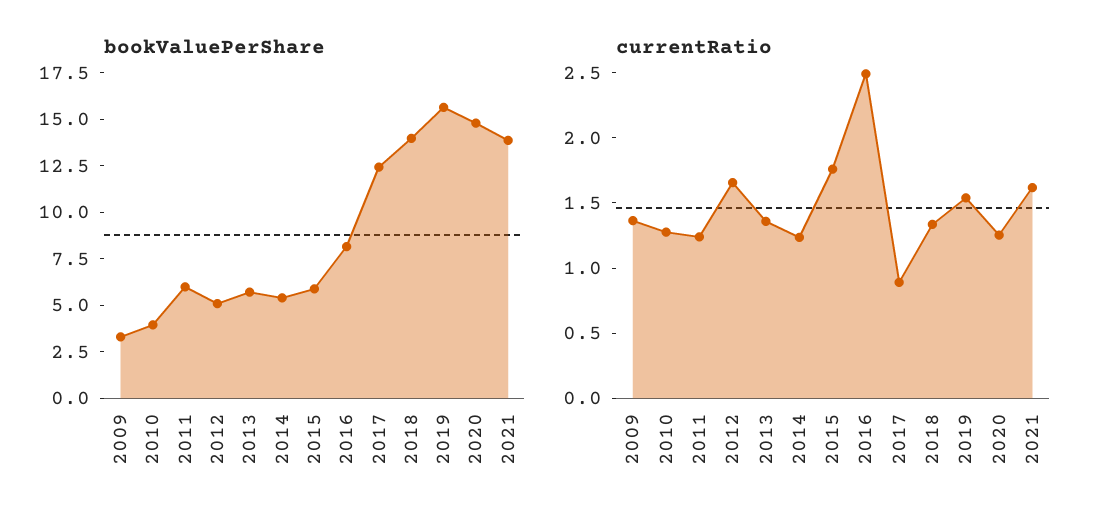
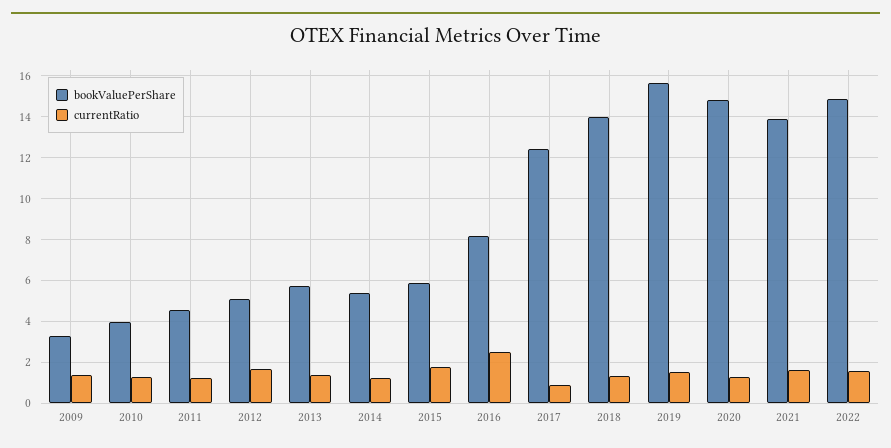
bookValuePerShare, 2011: 6 -> 4.5
bookValuePerShare, 2022: none -> 15
currentRatio, 2022: none -> 1.5

